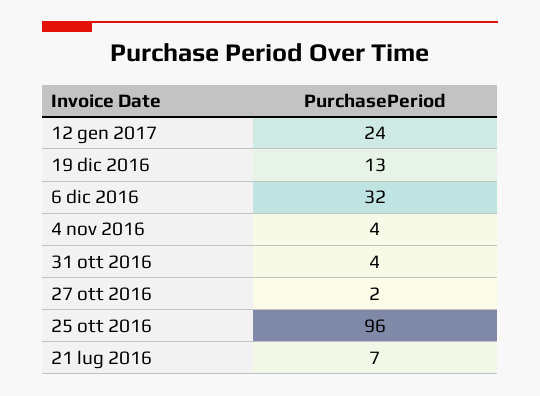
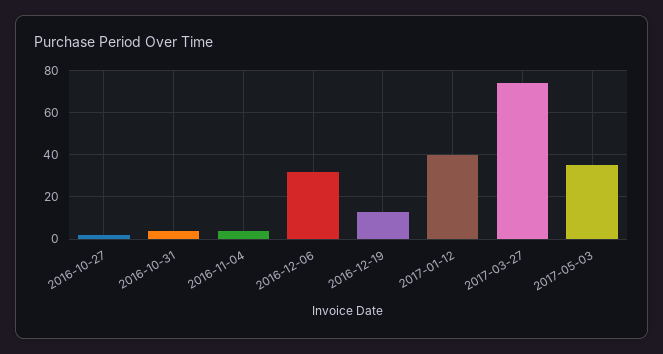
12 gen 2017: 24 -> 40
25 ott 2016: 96 -> none
21 lug 2016: 7 -> none
2017-03-27: none -> 75
2017-05-03: none -> 35

